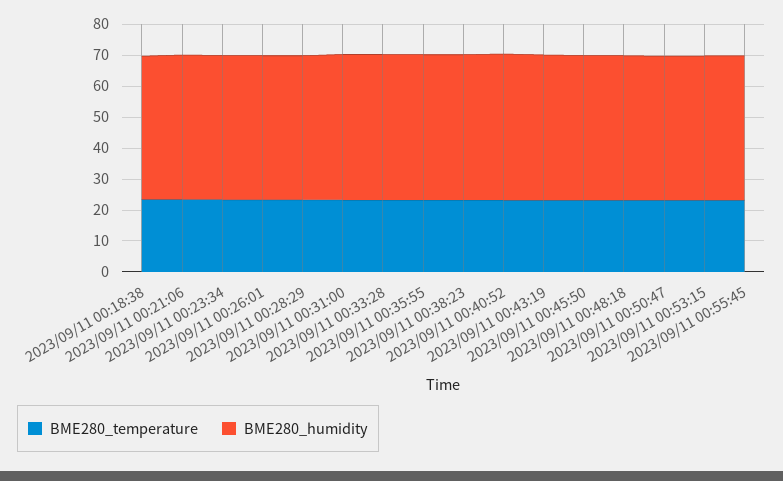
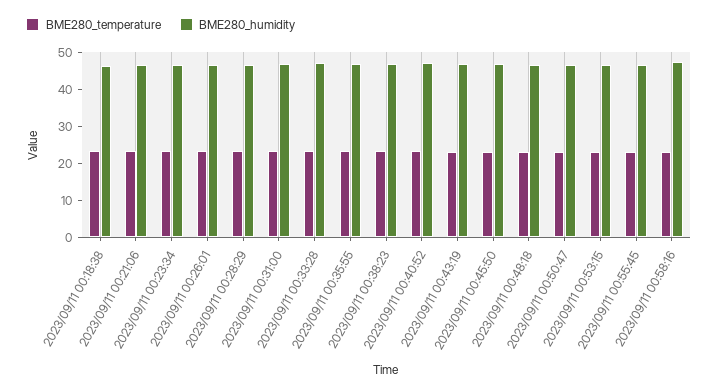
BME280_temperature, 2023/09/11 00:58:16: none -> 22.5
BME280_humidity, 2023/09/11 00:58:16: none -> 47.5

